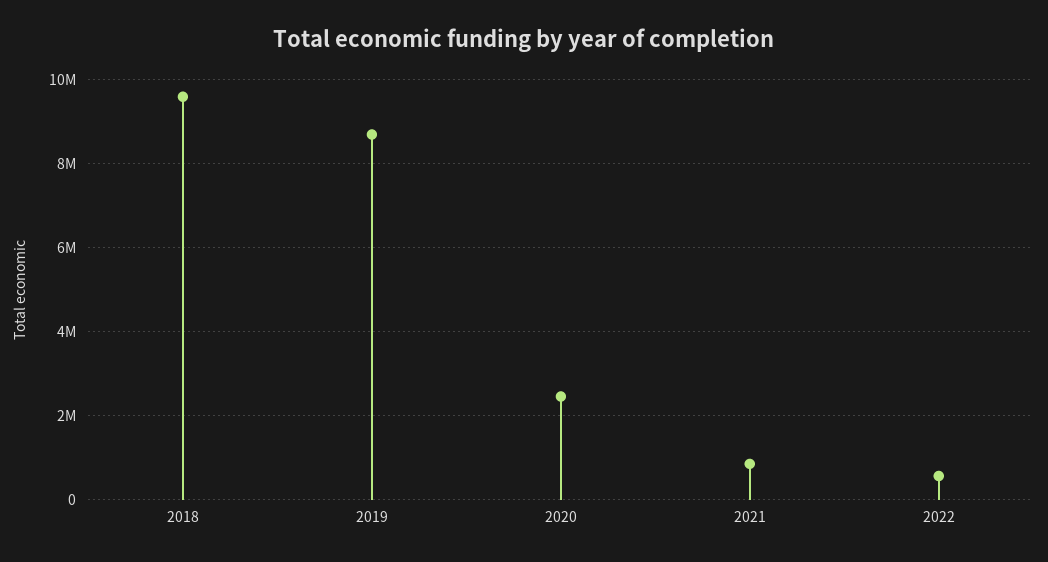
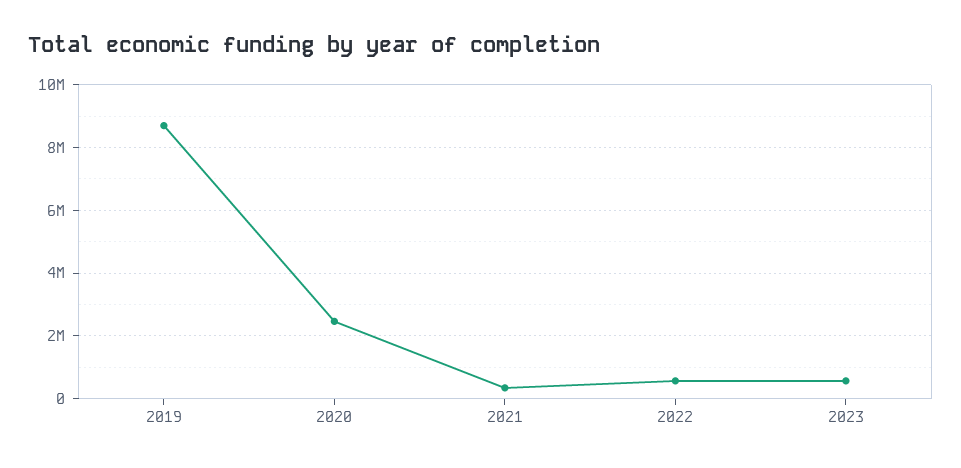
2018: 9600000 -> none
2021: 800000 -> 400000
2023: none -> 600000

